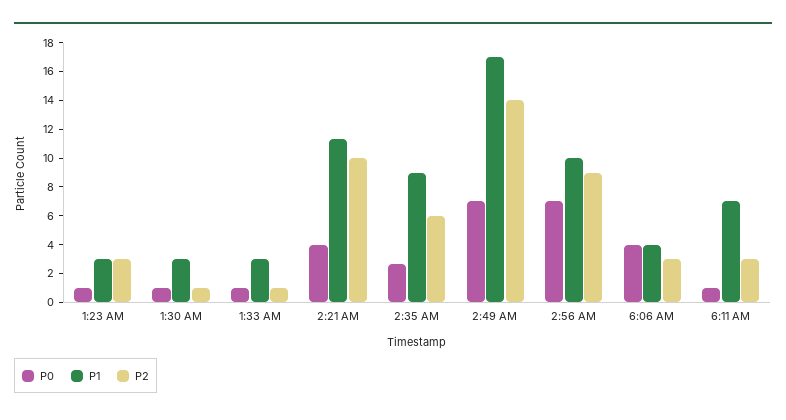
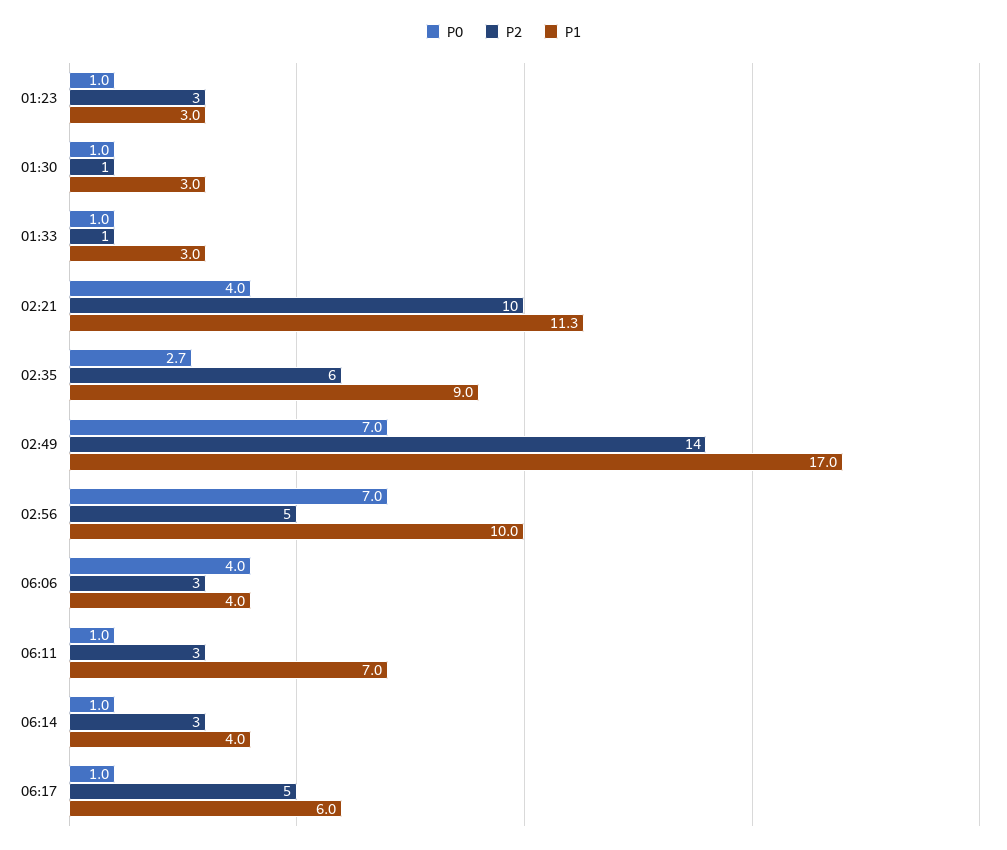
P2, 2:56 AM: 9 -> 5
P0, 06:14: none -> 1
P2, 06:14: none -> 3
P1, 06:14: none -> 4
P0, 06:17: none -> 1
P2, 06:17: none -> 5
P1, 06:17: none -> 6

